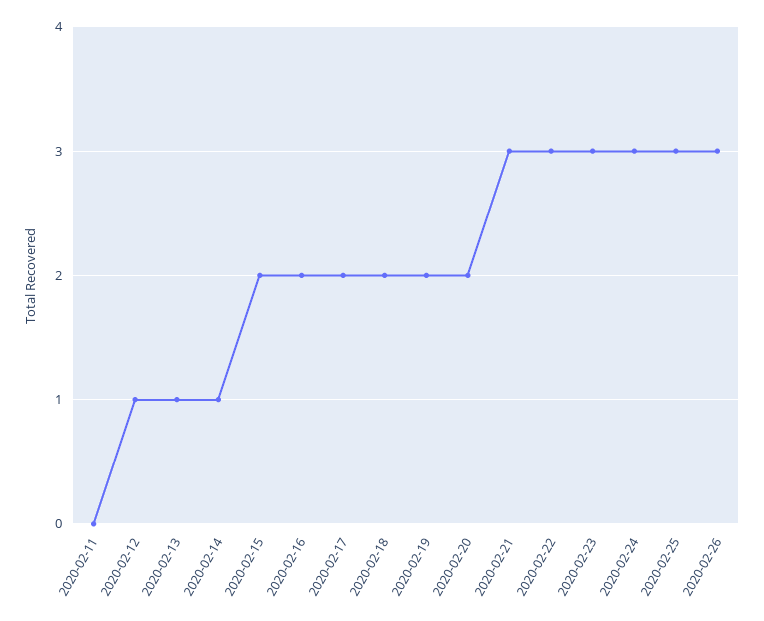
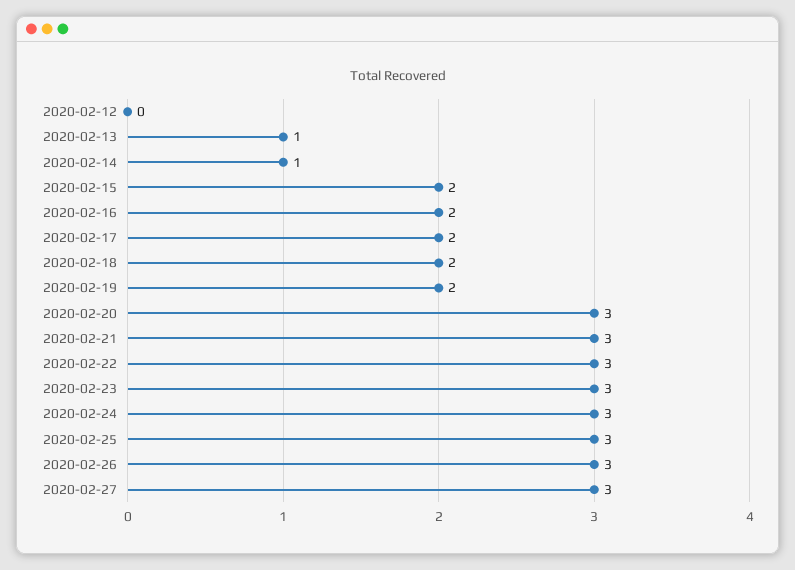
2020-02-11: 0 -> none
2020-02-12: 1 -> 0
2020-02-20: 2 -> 3
2020-02-27: none -> 3

